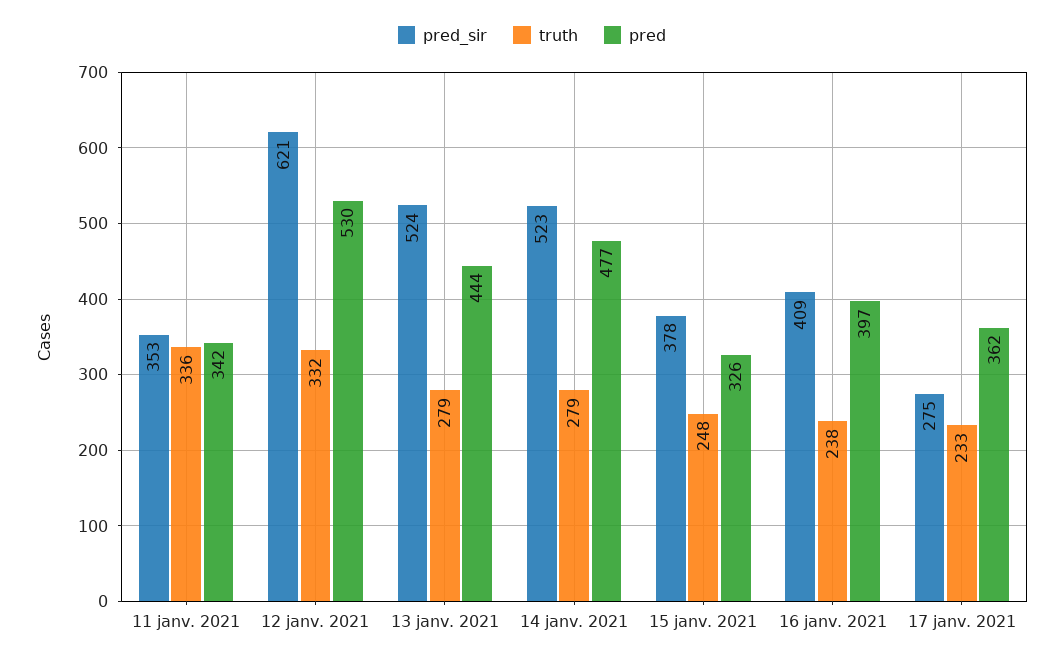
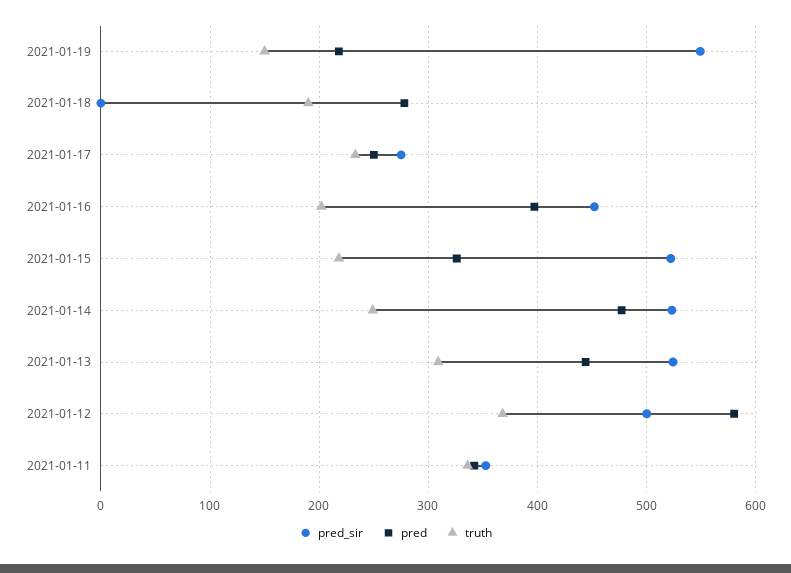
pred_sir, 12 janv. 2021: 621 -> 500
truth, 12 janv. 2021: 332 -> 370
pred, 12 janv. 2021: 530 -> 580
truth, 13 janv. 2021: 279 -> 310
truth, 14 janv. 2021: 279 -> 250
pred_sir, 15 janv. 2021: 378 -> 520
truth, 15 janv. 2021: 248 -> 220
pred_sir, 16 janv. 2021: 409 -> 450
truth, 16 janv. 2021: 238 -> 200
pred, 17 janv. 2021: 362 -> 250
pred_sir, 2021-01-19: none -> 550
pred, 2021-01-19: none -> 220
truth, 2021-01-19: none -> 150
pred_sir, 2021-01-18: none -> 0
pred, 2021-01-18: none -> 280
truth, 2021-01-18: none -> 190

